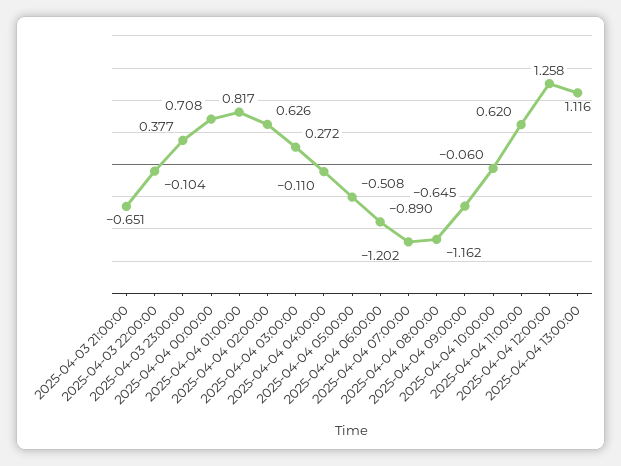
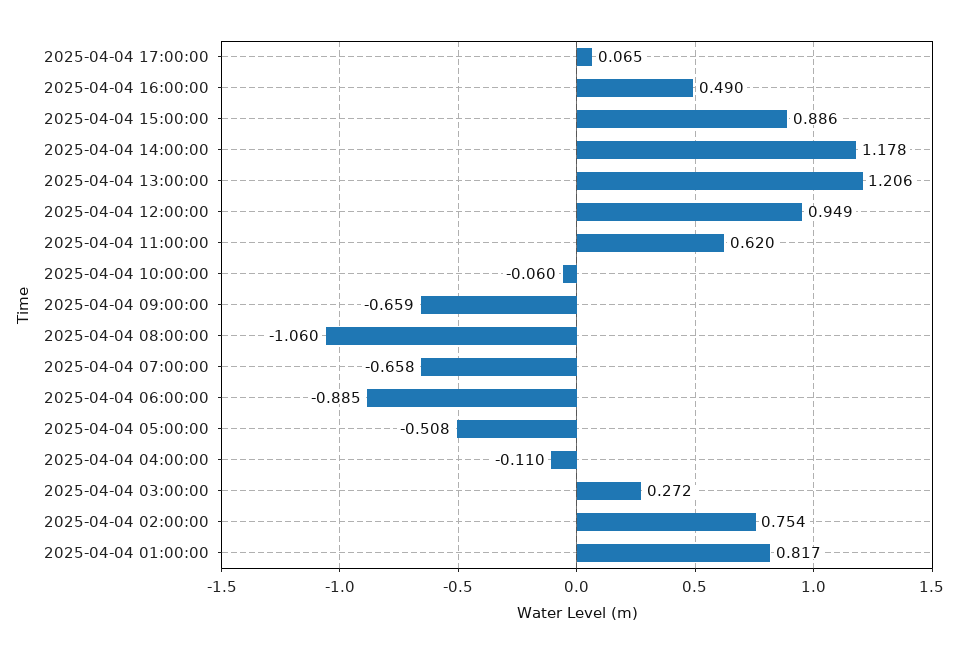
2025-04-03 21:00:00: -0.651 -> none
2025-04-03 22:00:00: -0.104 -> none
2025-04-03 23:00:00: 0.377 -> none
2025-04-04 00:00:00: 0.708 -> none
2025-04-04 02:00:00: 0.626 -> 0.754
2025-04-04 06:00:00: -0.89 -> -0.885
2025-04-04 07:00:00: -1.202 -> -0.658
2025-04-04 08:00:00: -1.162 -> -1.06
2025-04-04 09:00:00: -0.645 -> -0.659
2025-04-04 12:00:00: 1.258 -> 0.949
2025-04-04 13:00:00: 1.116 -> 1.206
2025-04-04 17:00:00: none -> 0.065
2025-04-04 16:00:00: none -> 0.49
2025-04-04 15:00:00: none -> 0.886
2025-04-04 14:00:00: none -> 1.178

